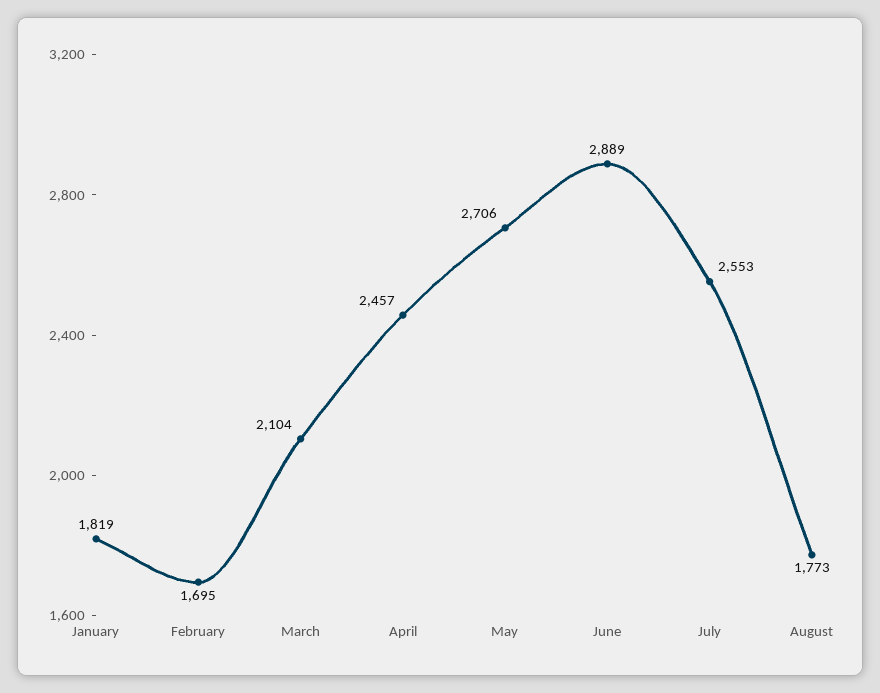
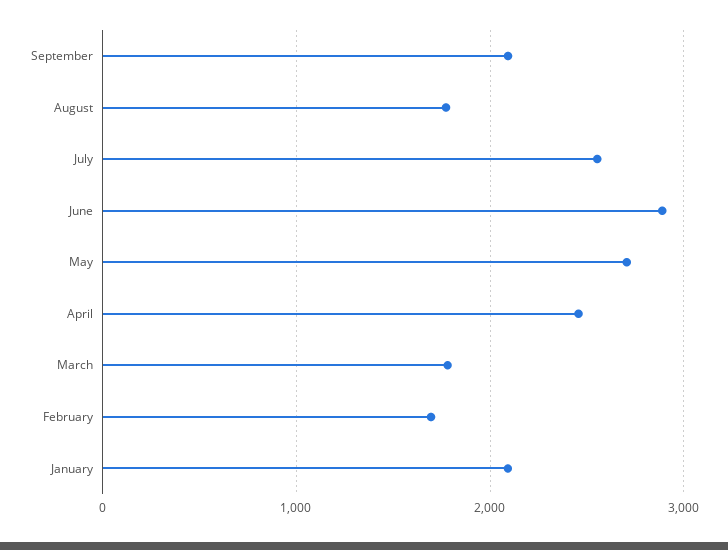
January: 1819 -> 2100
March: 2104 -> 1800
September: none -> 2100

